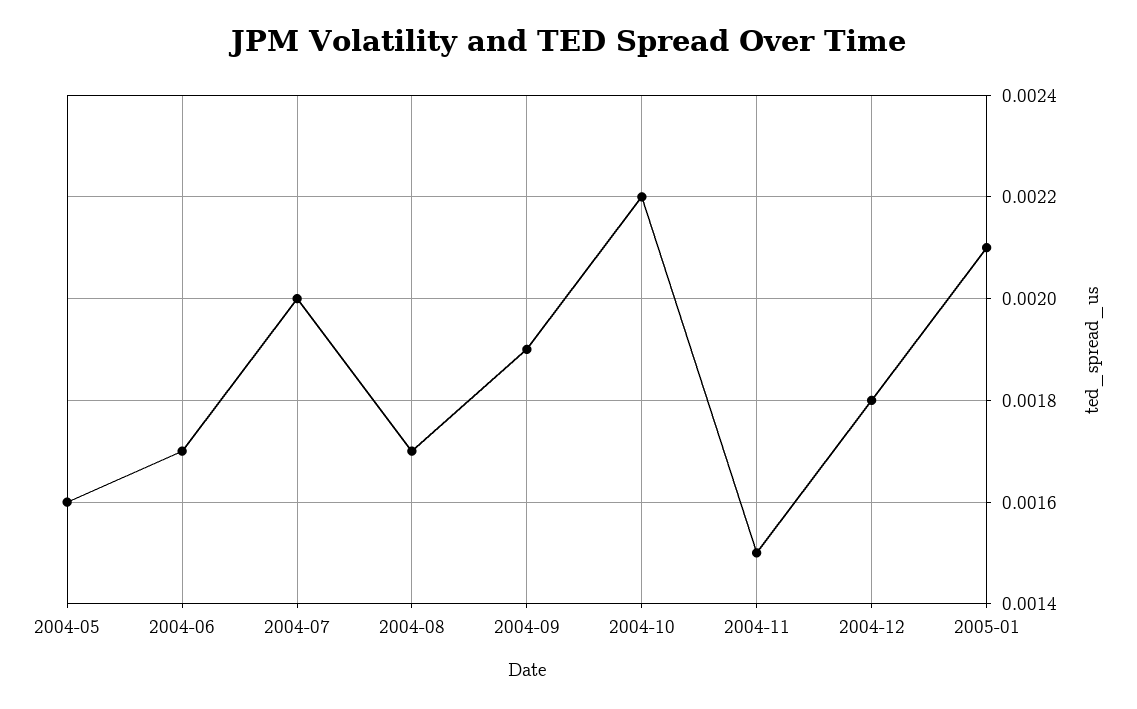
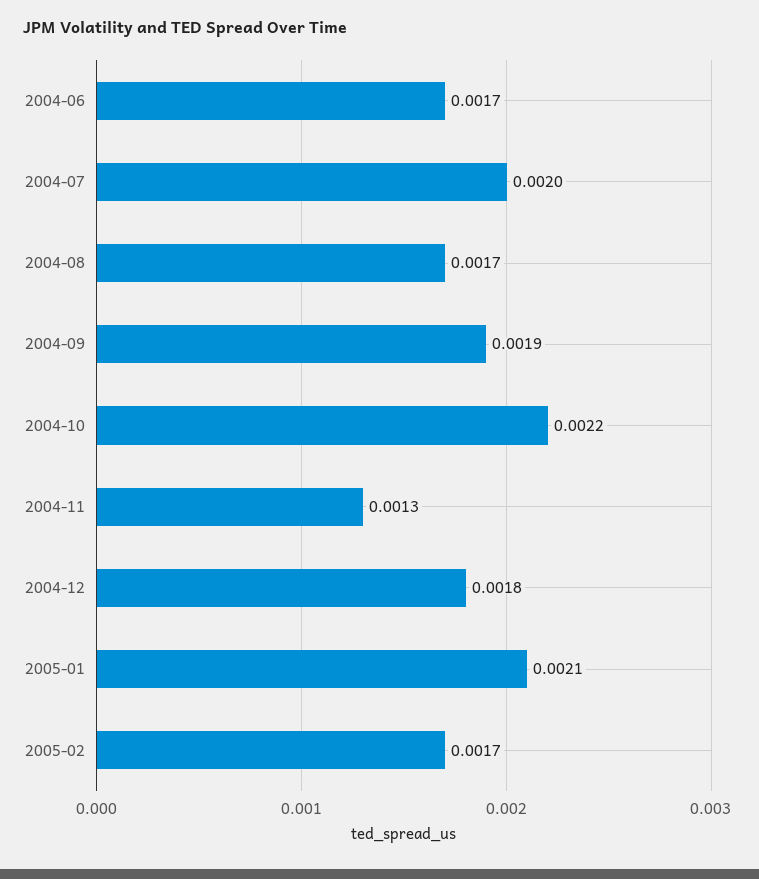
2004-05: 0.0016 -> none
2004-11: 0.0015 -> 0.0013
2005-02: none -> 0.0017

